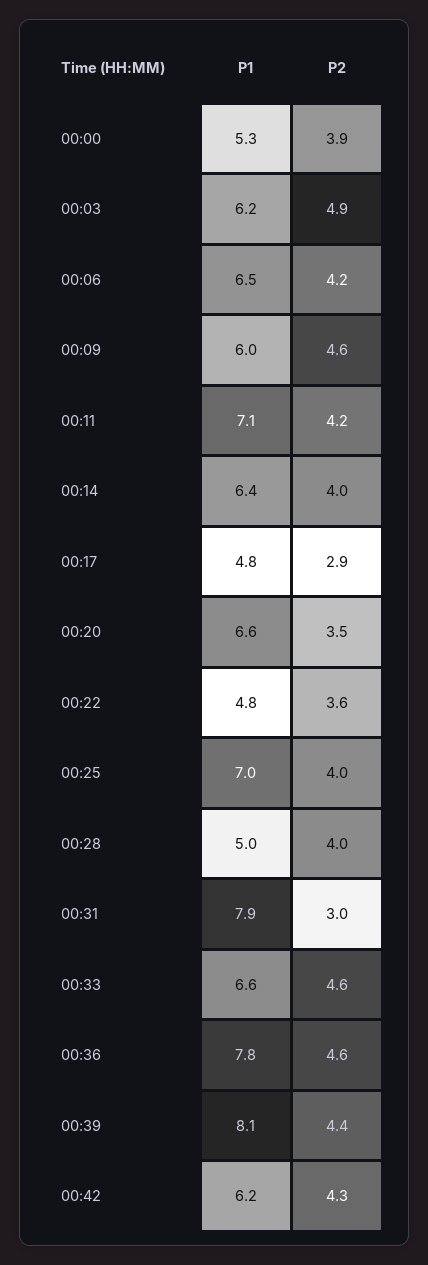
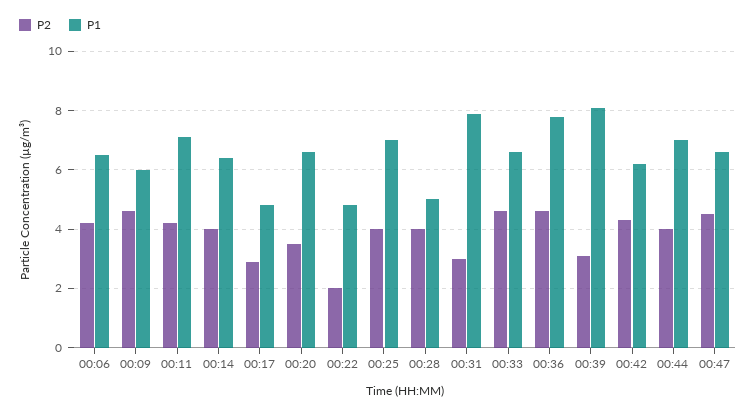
P1, 00:00: 5.3 -> none
P2, 00:00: 3.9 -> none
P1, 00:03: 6.2 -> none
P2, 00:03: 4.9 -> none
P2, 00:22: 3.6 -> 2
P2, 00:39: 4.4 -> 3
P2, 00:44: none -> 4
P1, 00:44: none -> 7
P2, 00:47: none -> 4.5
P1, 00:47: none -> 6.5

